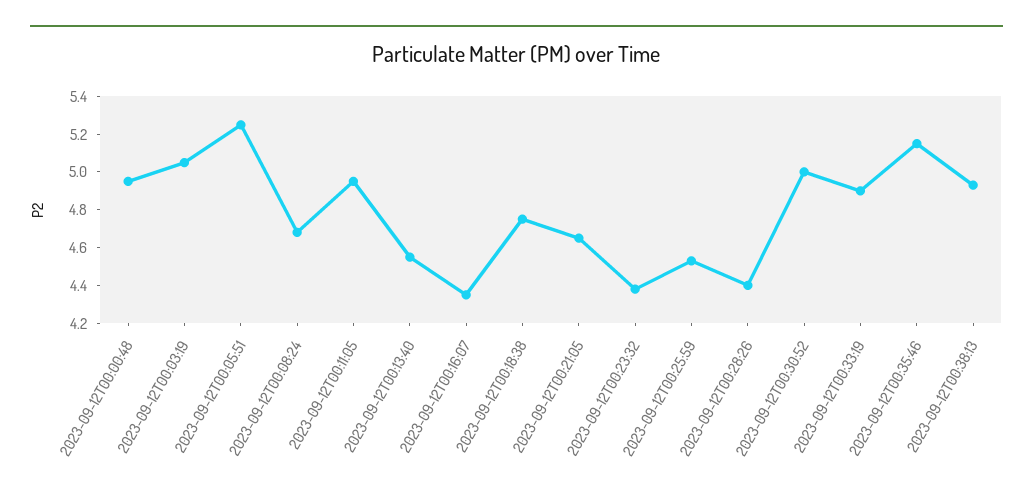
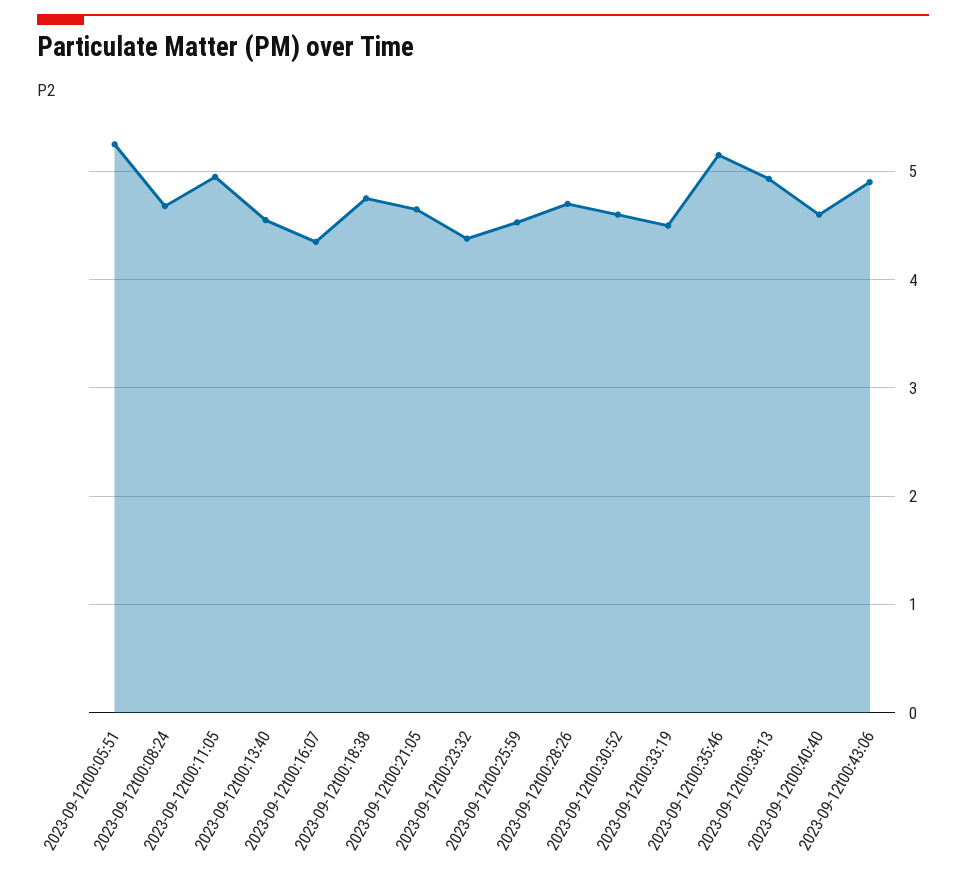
2023-09-12T00:00:48: 4.95 -> none
2023-09-12T00:03:19: 5.05 -> none
2023-09-12T00:28:26: 4.4 -> 4.7
2023-09-12T00:30:52: 5 -> 4.6
2023-09-12T00:33:19: 4.9 -> 4.5
2023-09-12t00:40:40: none -> 4.6
2023-09-12t00:43:06: none -> 4.9

